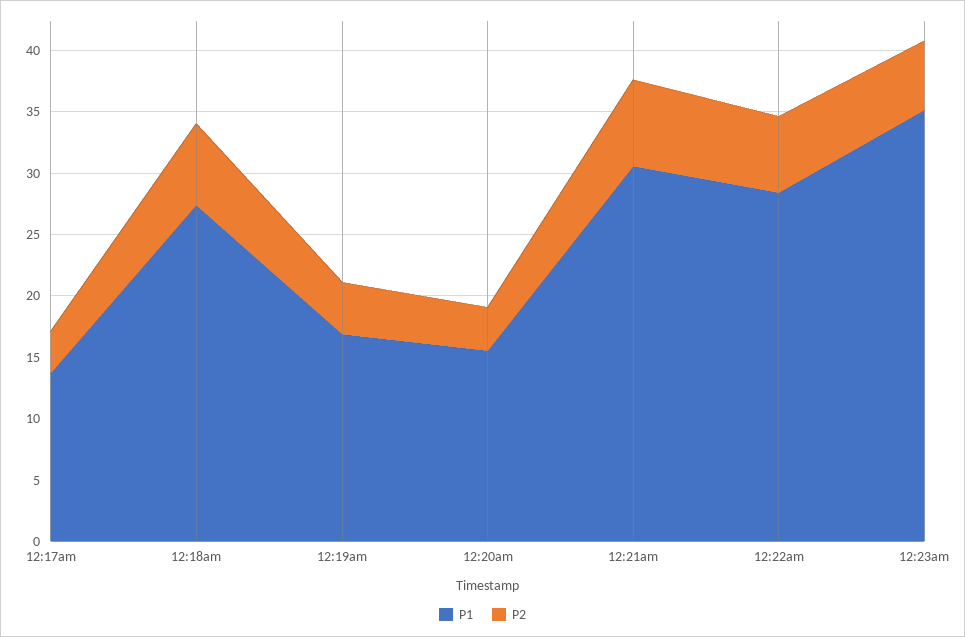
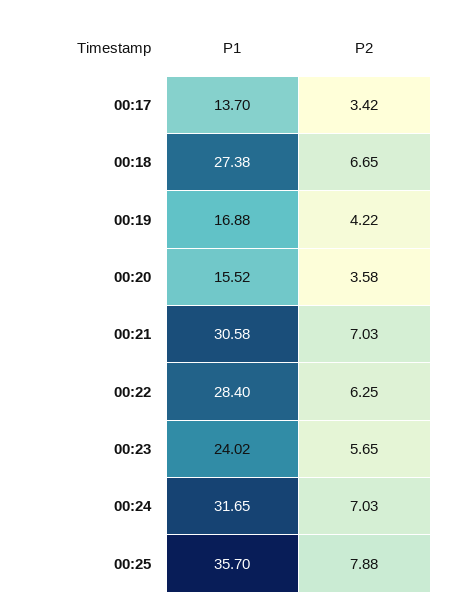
P1, 12:23am: 35 -> 24.02
P1, 00:24: none -> 31.65
P2, 00:24: none -> 7.03
P1, 00:25: none -> 35.7
P2, 00:25: none -> 7.88

